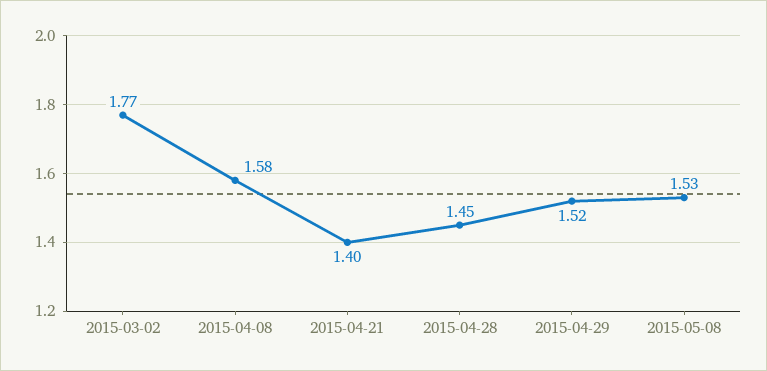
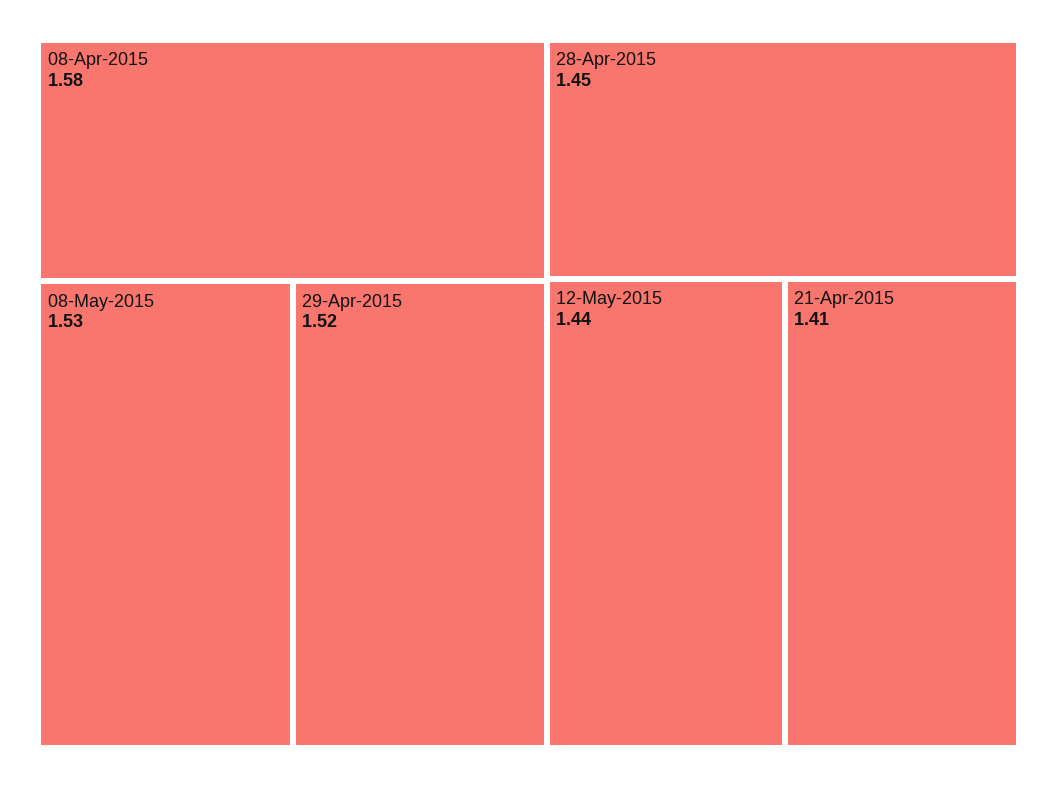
2015-03-02: 1.77 -> none
2015-04-21: 1.4 -> 1.41
12-May-2015: none -> 1.44

